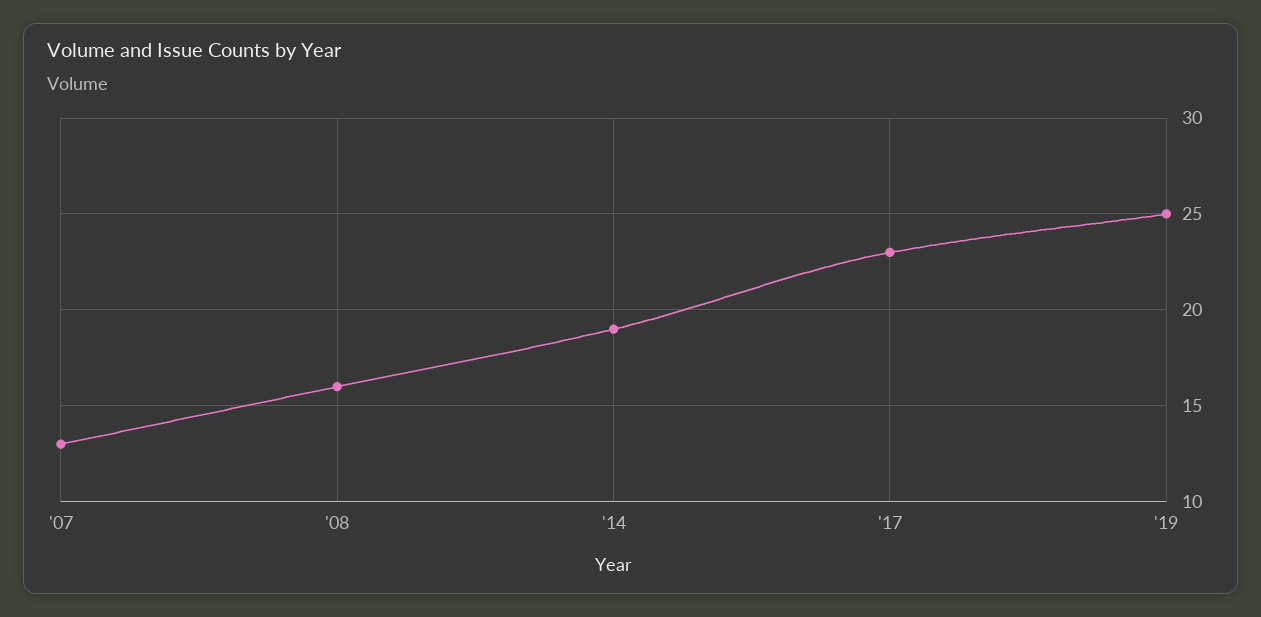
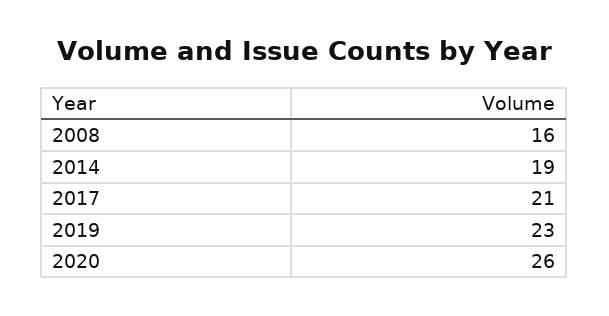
'07: 13 -> none
'17: 23 -> 21
'19: 25 -> 23
2020: none -> 26

